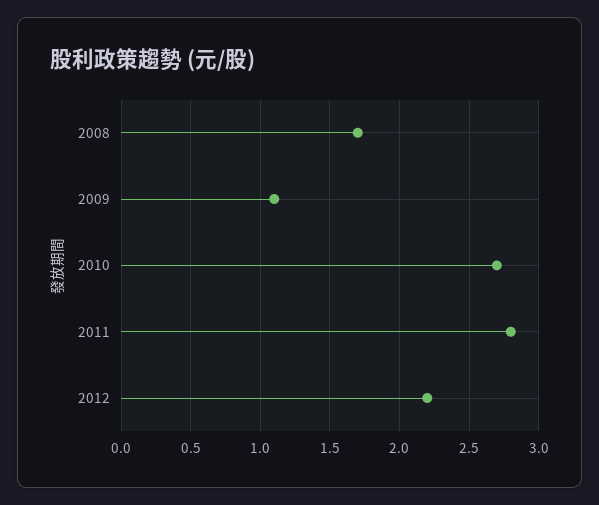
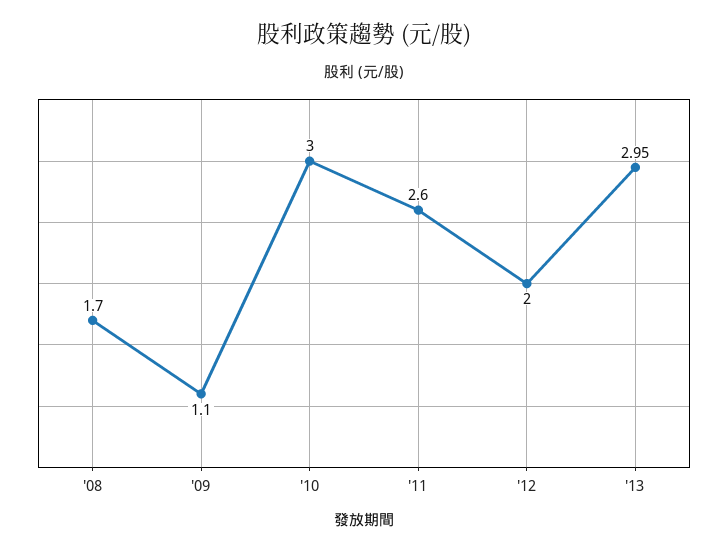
2010: 2.7 -> 3
2011: 2.8 -> 2.6
2012: 2.2 -> 2
'13: none -> 2.95

